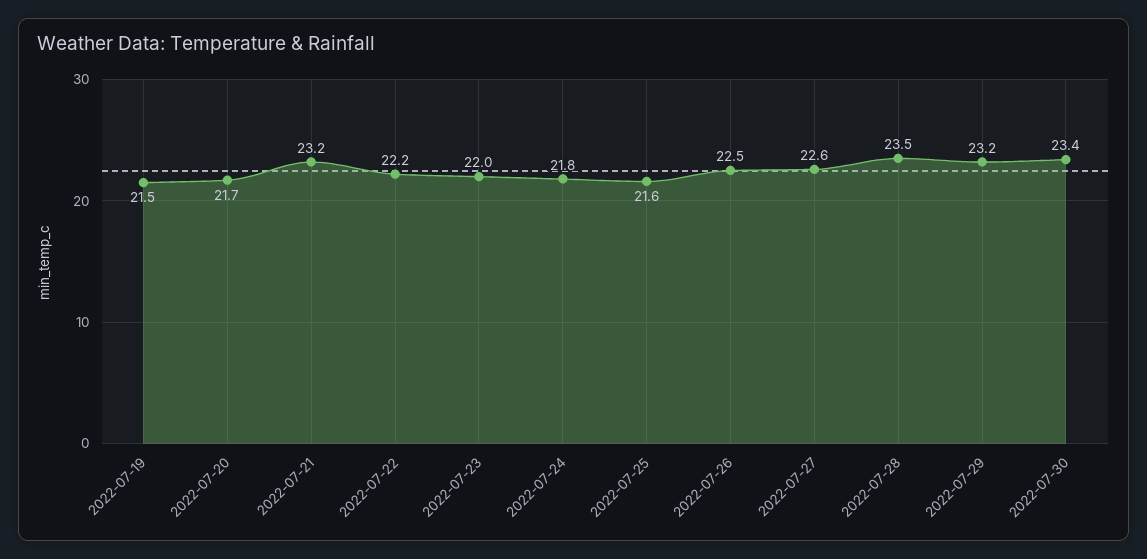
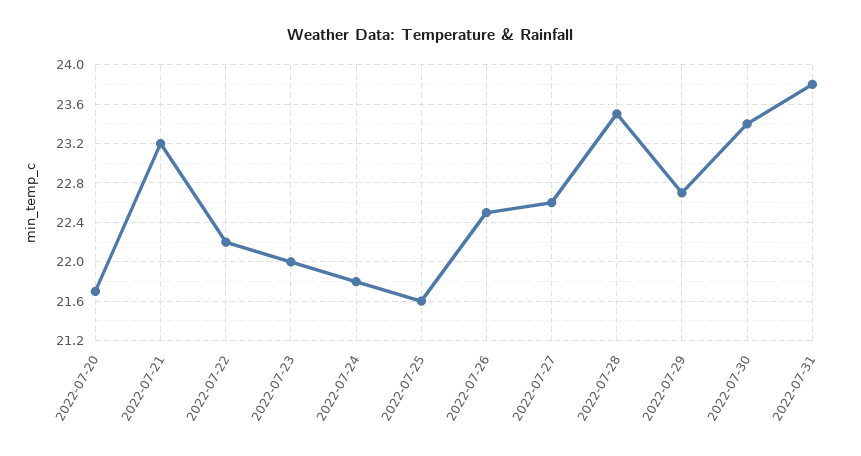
2022-07-19: 21.5 -> none
2022-07-29: 23.2 -> 22.7
2022-07-31: none -> 23.8

